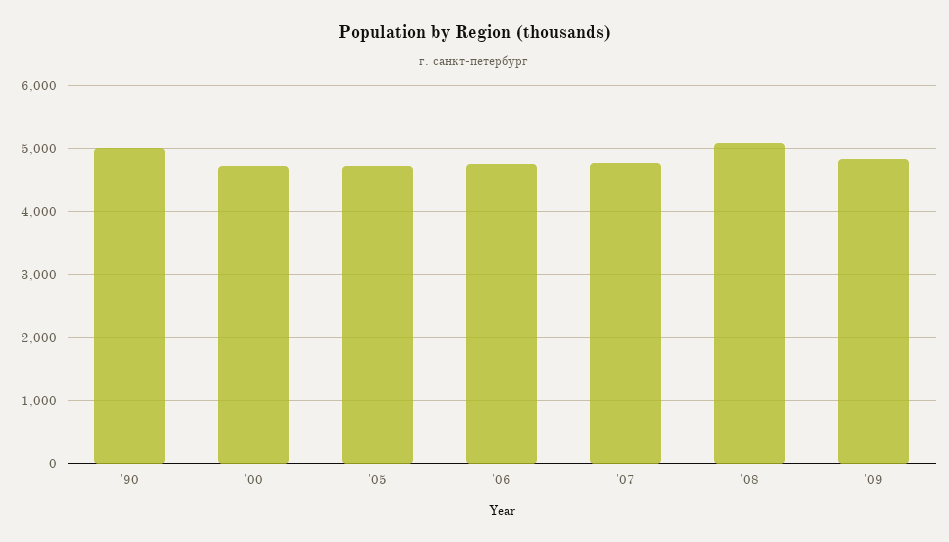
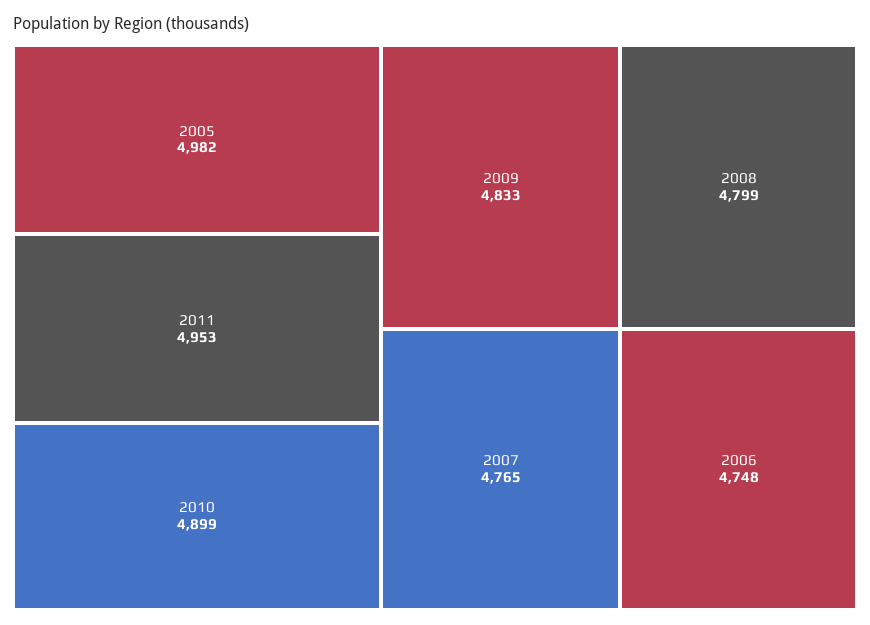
'90: 5000 -> none
'00: 4700 -> none
'05: 4700 -> 4982
'08: 5100 -> 4799
2011: none -> 4953
2010: none -> 4899

